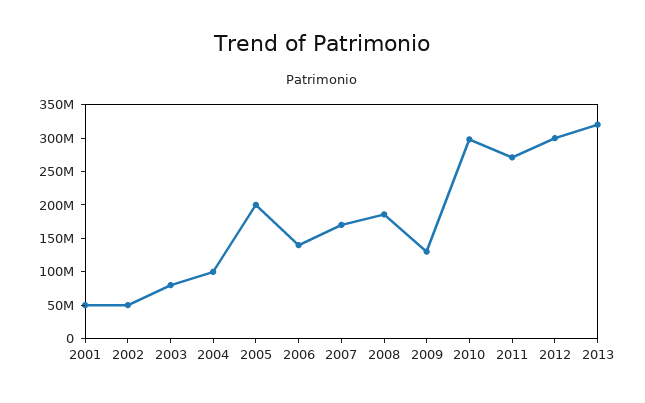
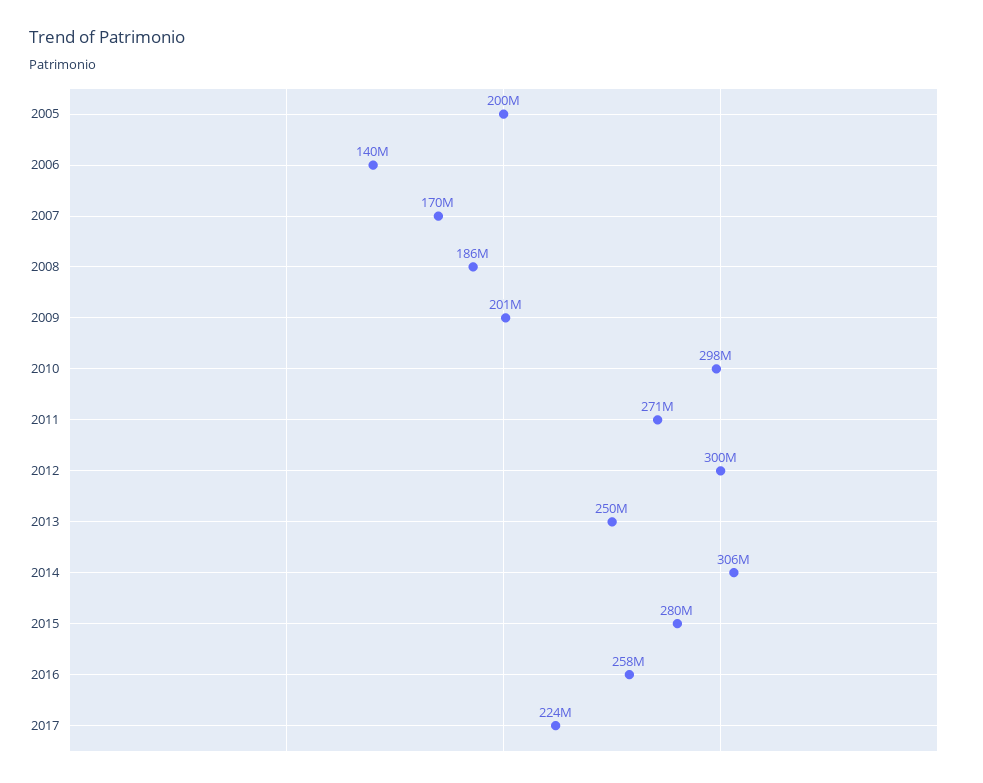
2001: 50000000 -> none
2002: 50000000 -> none
2003: 75000000 -> none
2004: 100000000 -> none
2009: 125000000 -> 201000000
2013: 325000000 -> 250000000
2014: none -> 306000000
2015: none -> 280000000
2016: none -> 258000000
2017: none -> 224000000

